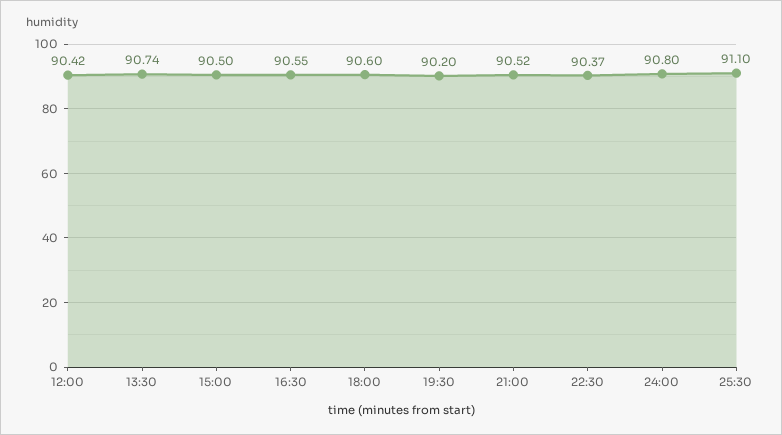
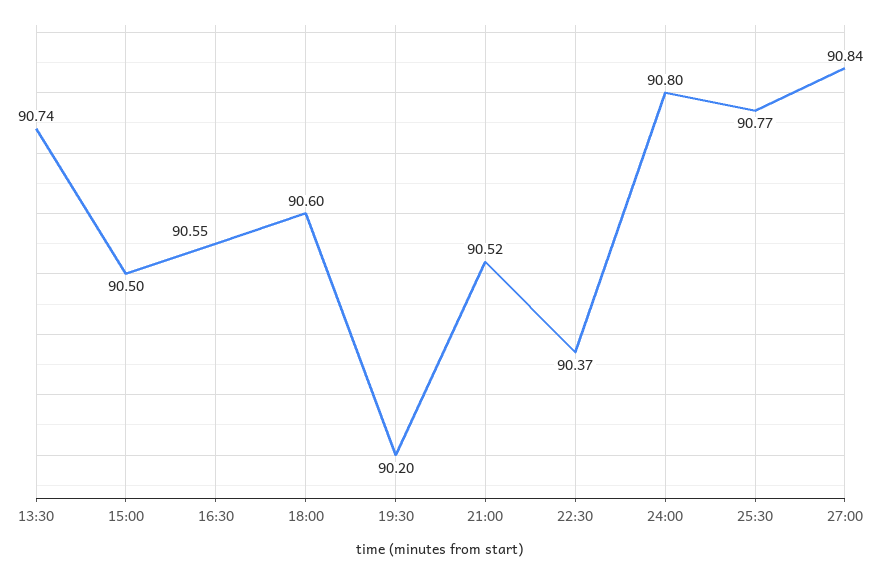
12:00: 90.42 -> none
25:30: 91.1 -> 90.77
27:00: none -> 90.84

